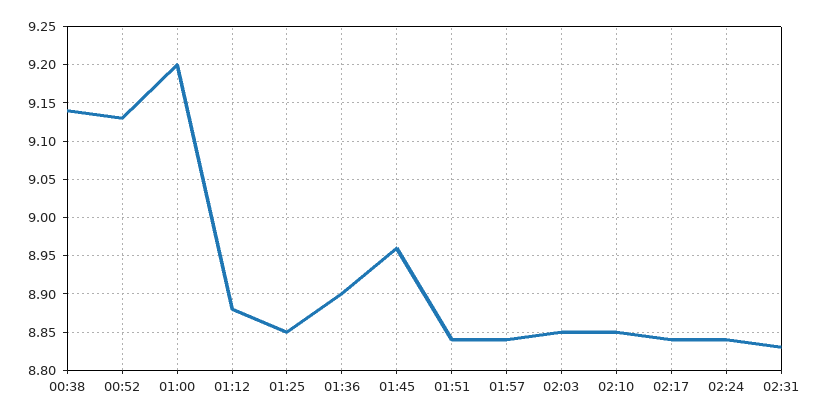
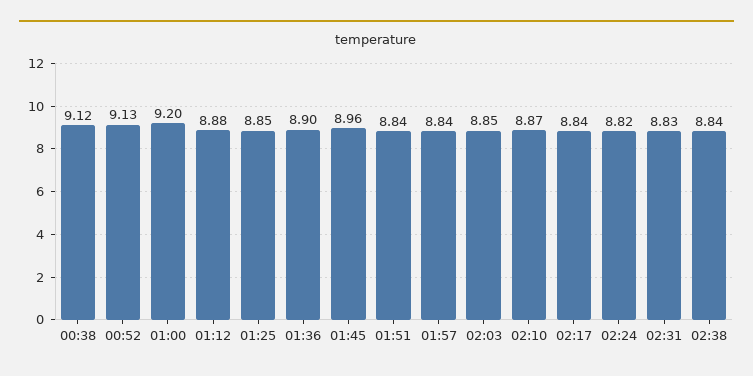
00:38: 9.14 -> 9.12
02:10: 8.85 -> 8.87
02:24: 8.84 -> 8.82
02:38: none -> 8.84

